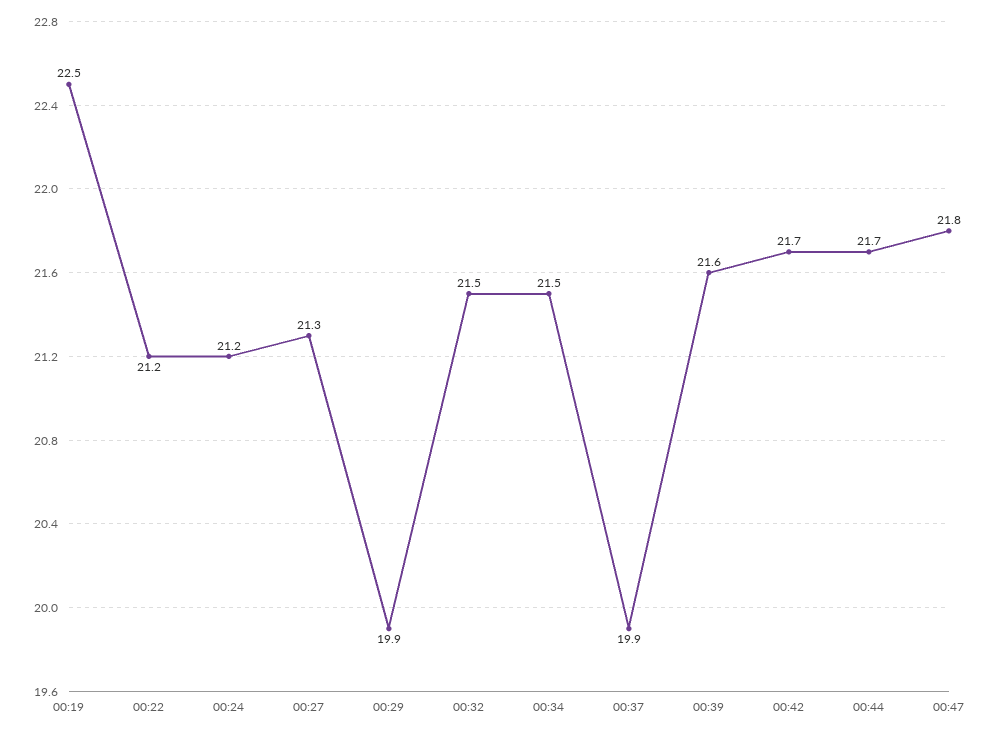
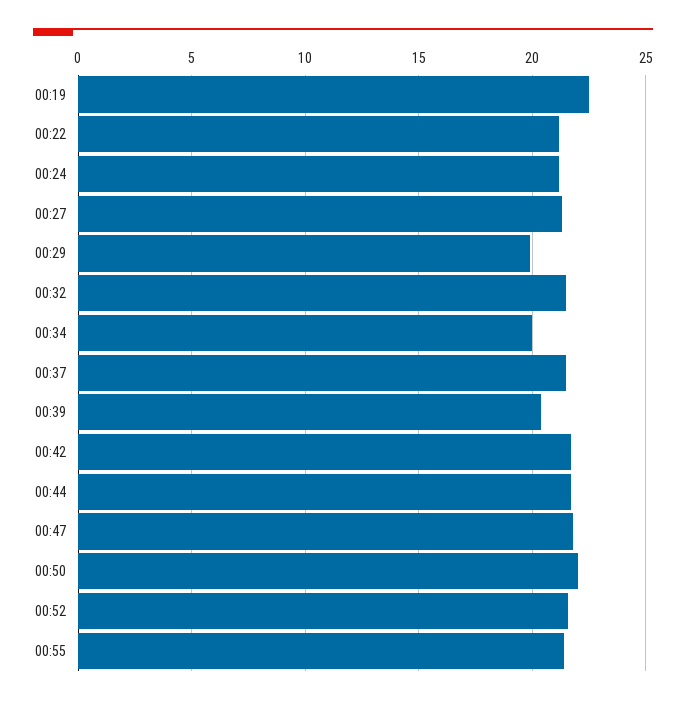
00:34: 21.5 -> 20
00:37: 19.9 -> 21.5
00:39: 21.6 -> 20.5
00:50: none -> 22
00:52: none -> 21.5
00:55: none -> 21.5

